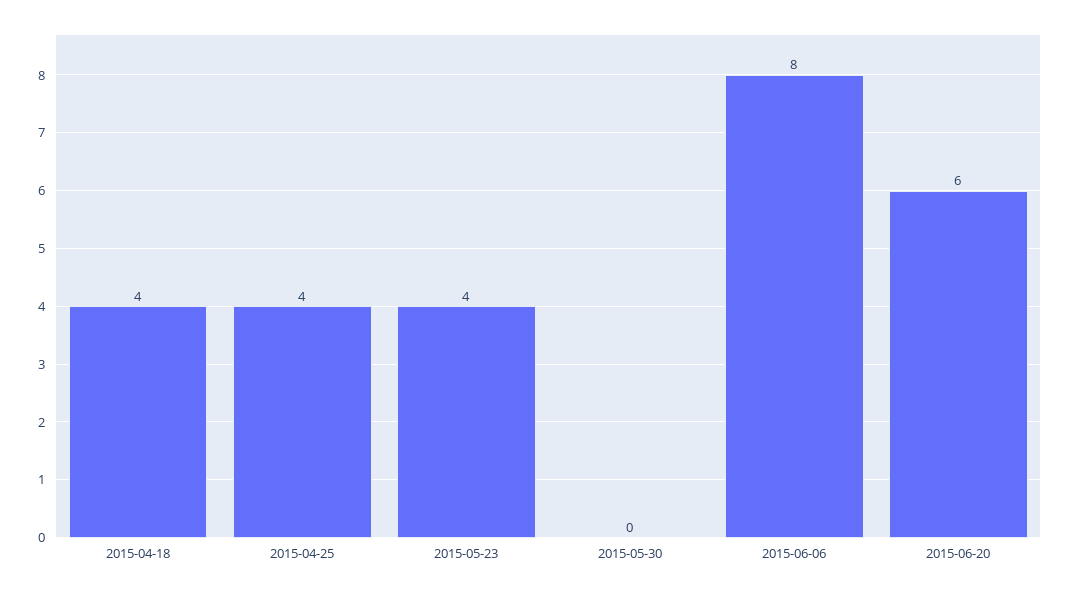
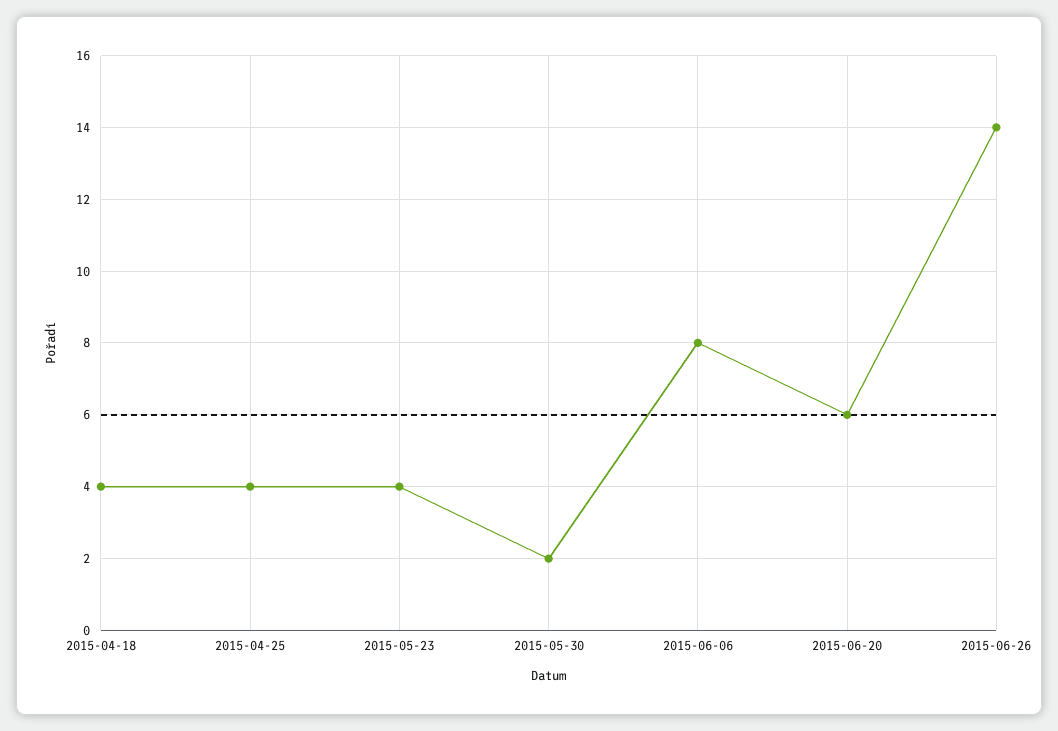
2015-05-30: 0 -> 2
2015-06-26: none -> 14

